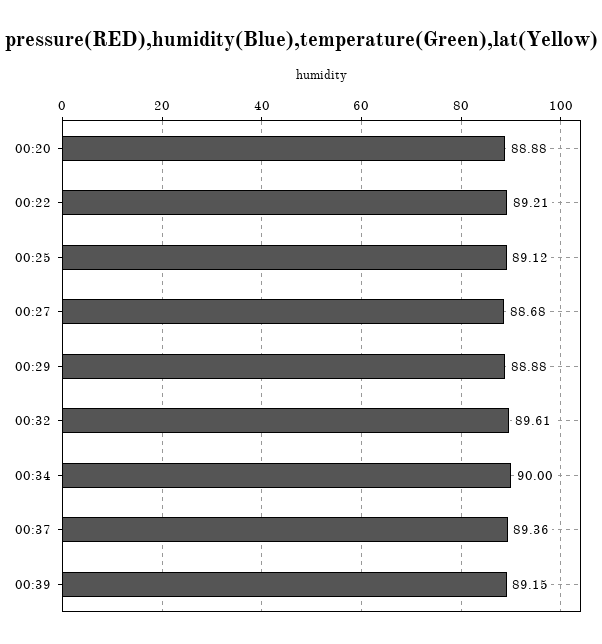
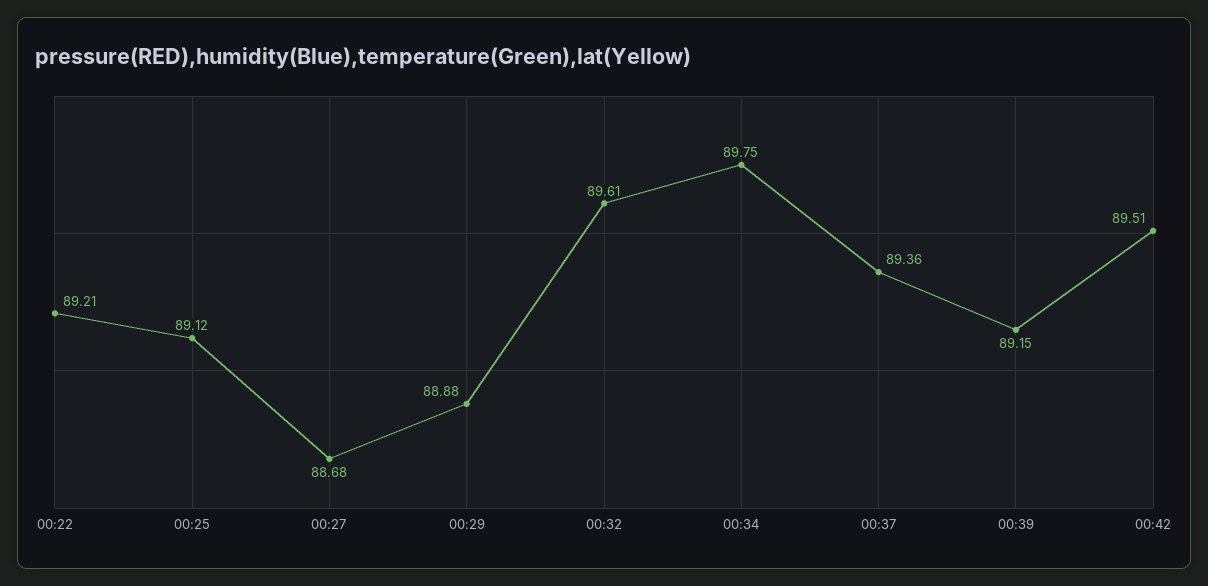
00:20: 88.88 -> none
00:34: 90 -> 89.75
00:42: none -> 89.51

